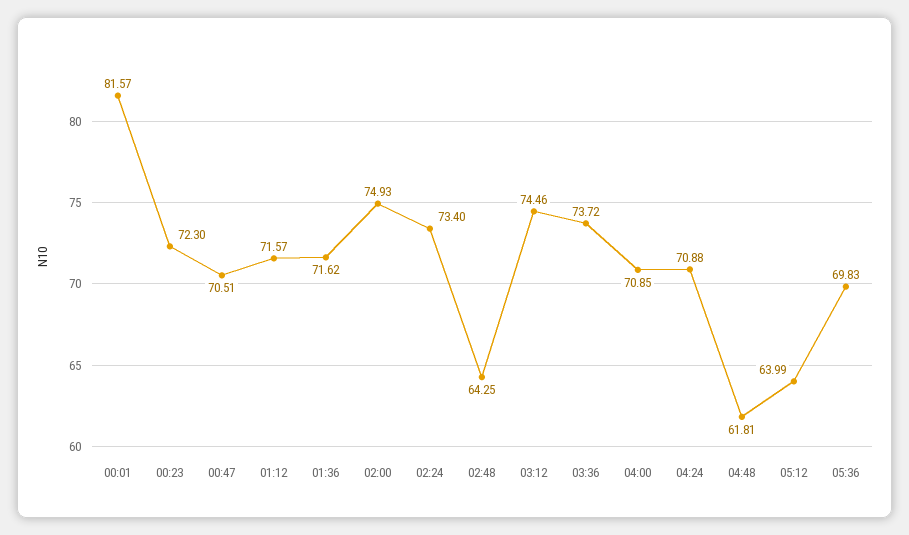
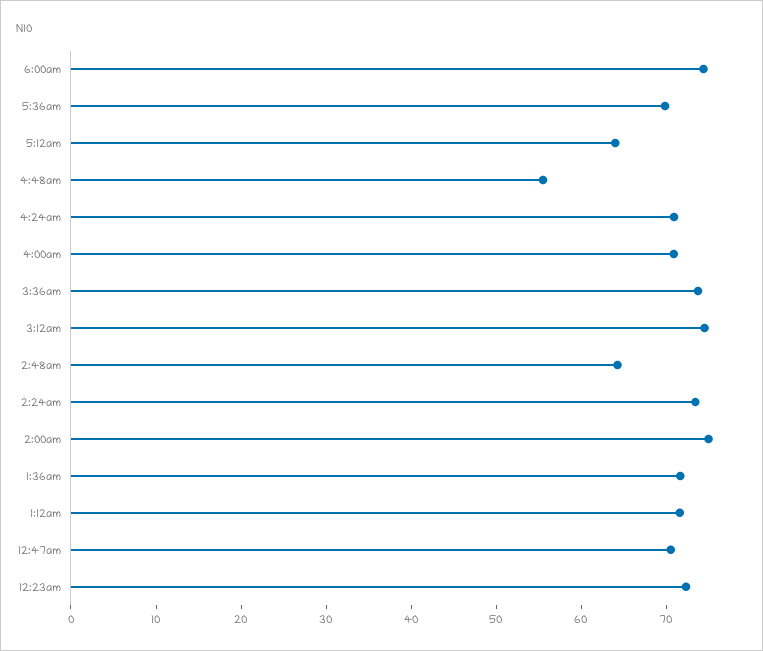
00:01: 81.57 -> none
04:48: 61.81 -> 56
6:00am: none -> 74

